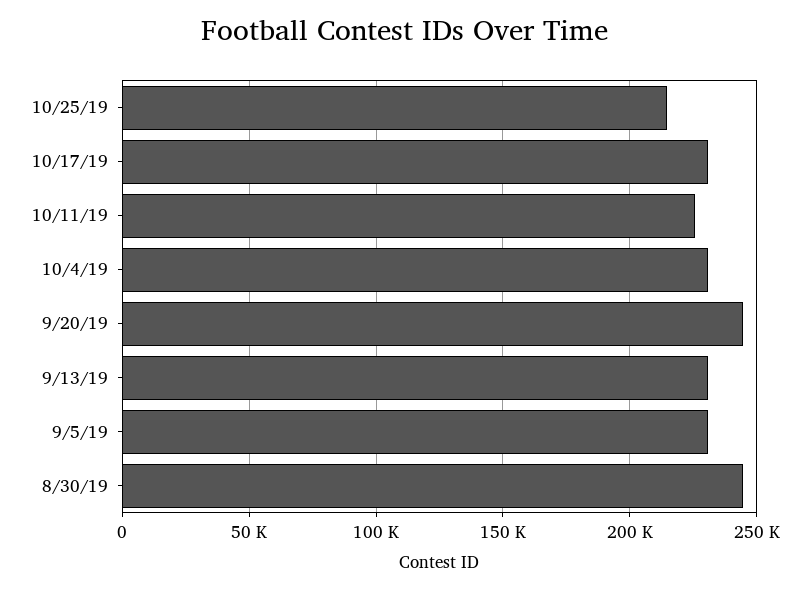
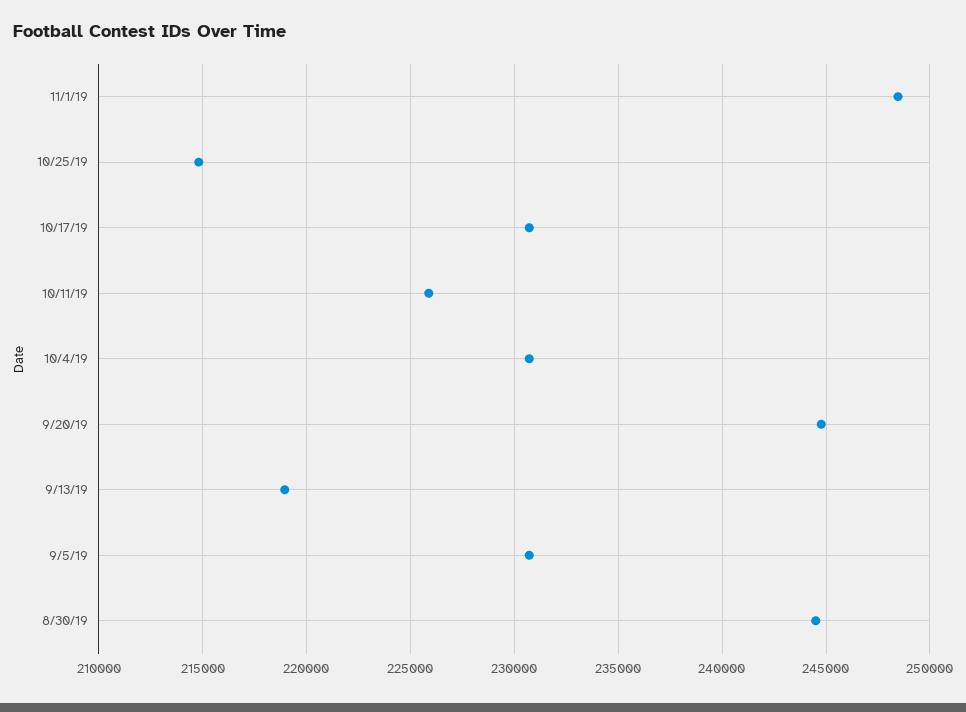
9/13/19: 230000 -> 219000
11/1/19: none -> 248500

